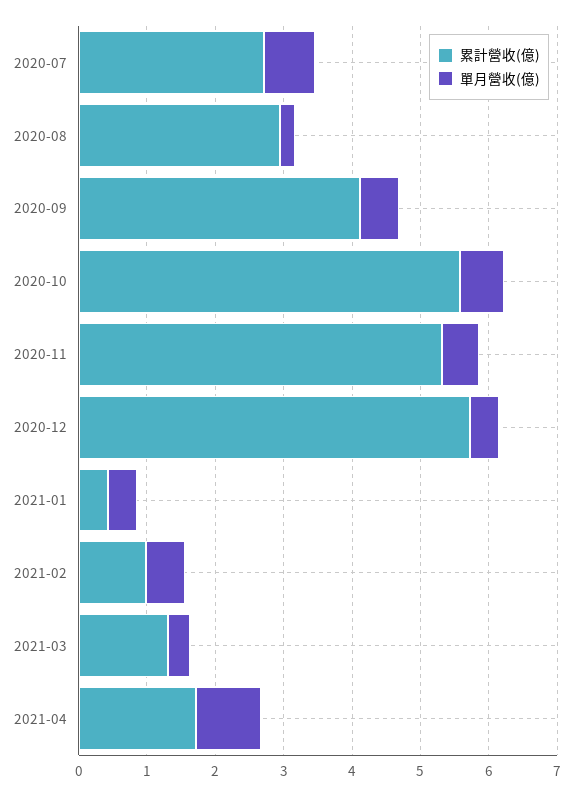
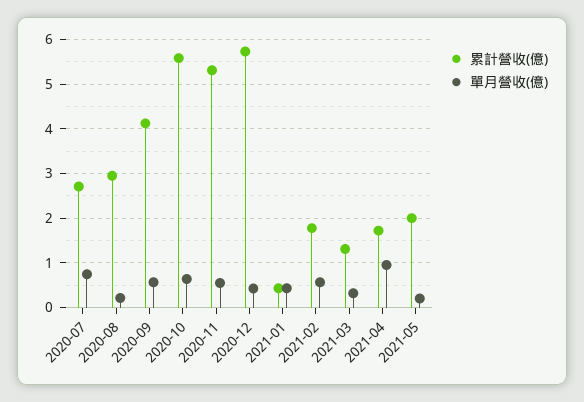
累計營收(億), 2021-02: 1 -> 1.8
累計營收(億), 2021-05: none -> 2
單月營收(億), 2021-05: none -> 0.2

